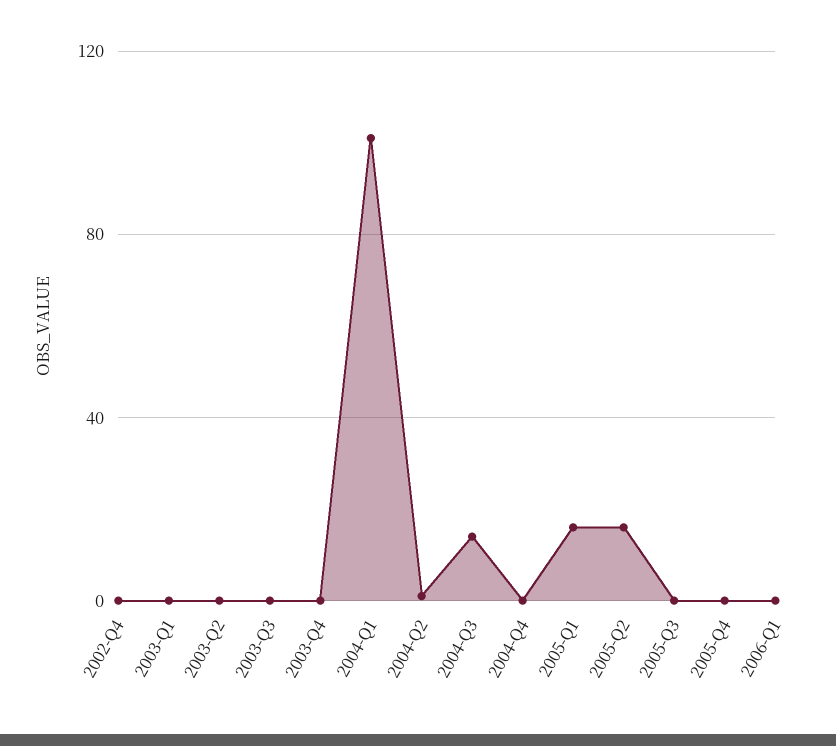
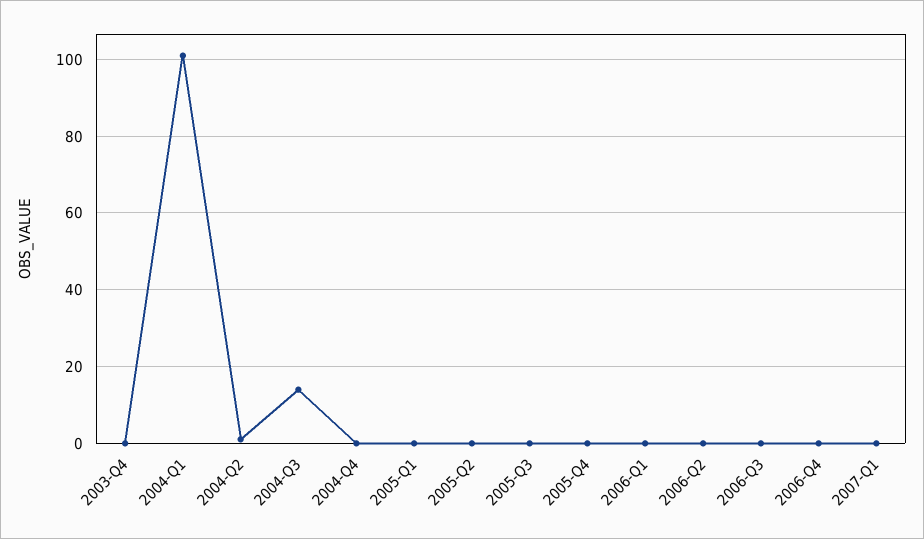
2002-Q4: 0 -> none
2003-Q1: 0 -> none
2003-Q2: 0 -> none
2003-Q3: 0 -> none
2005-Q1: 15 -> 0
2005-Q2: 15 -> 0
2006-Q2: none -> 0
2006-Q3: none -> 0
2006-Q4: none -> 0
2007-Q1: none -> 0

